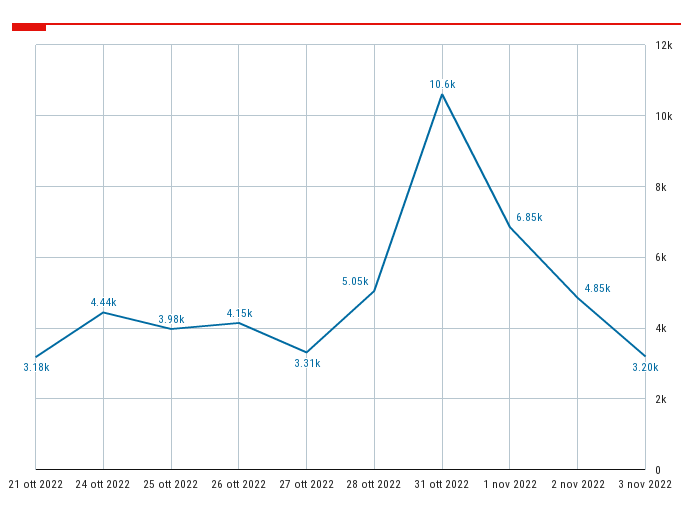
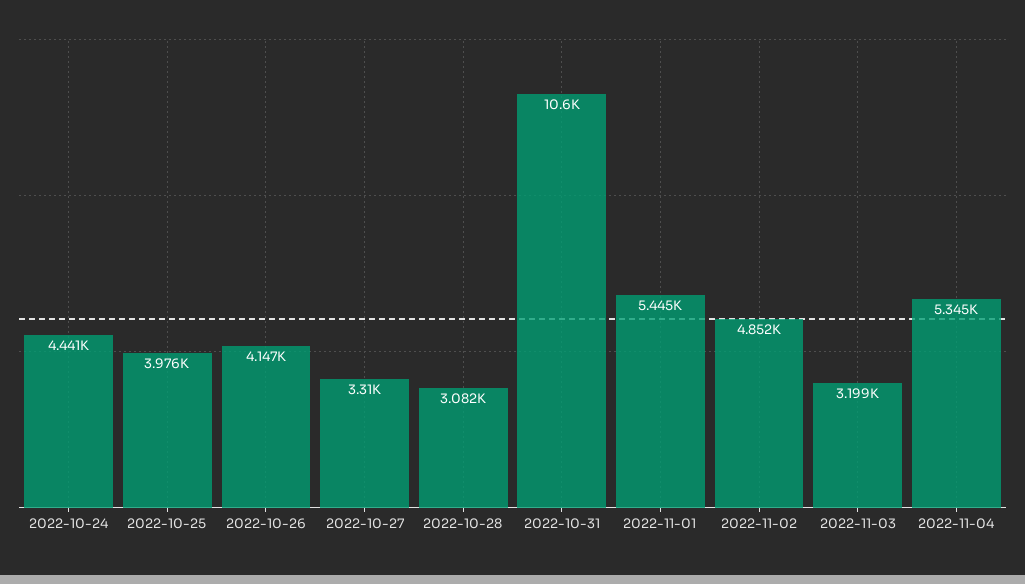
21 ott 2022: 3180 -> none
28 ott 2022: 5050 -> 3082
1 nov 2022: 6850 -> 5445
2022-11-04: none -> 5345

